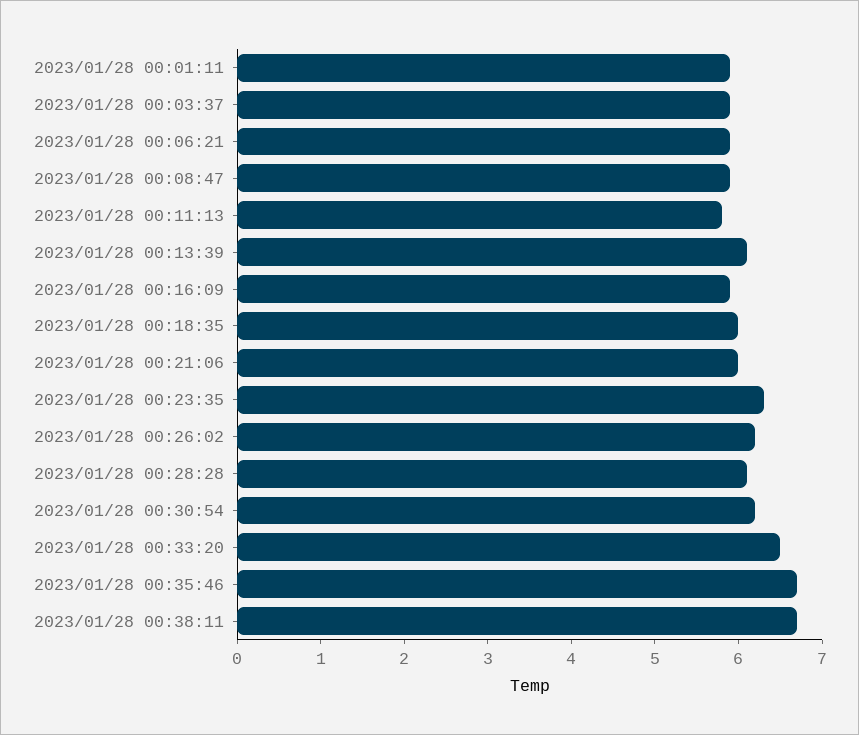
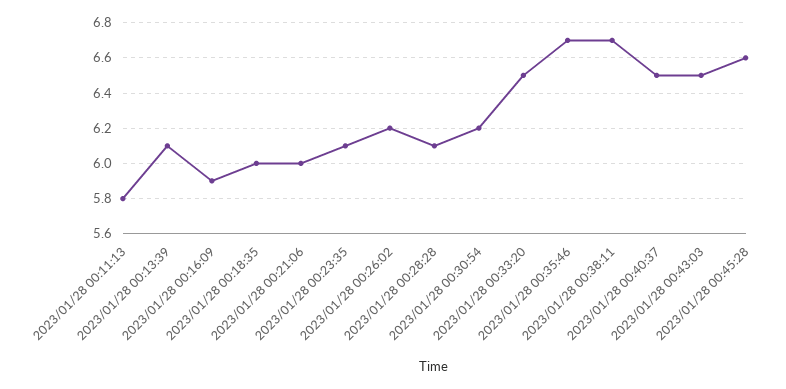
2023/01/28 00:01:11: 5.9 -> none
2023/01/28 00:03:37: 5.9 -> none
2023/01/28 00:06:21: 5.9 -> none
2023/01/28 00:08:47: 5.9 -> none
2023/01/28 00:23:35: 6.3 -> 6.1
2023/01/28 00:40:37: none -> 6.5
2023/01/28 00:43:03: none -> 6.5
2023/01/28 00:45:28: none -> 6.6

